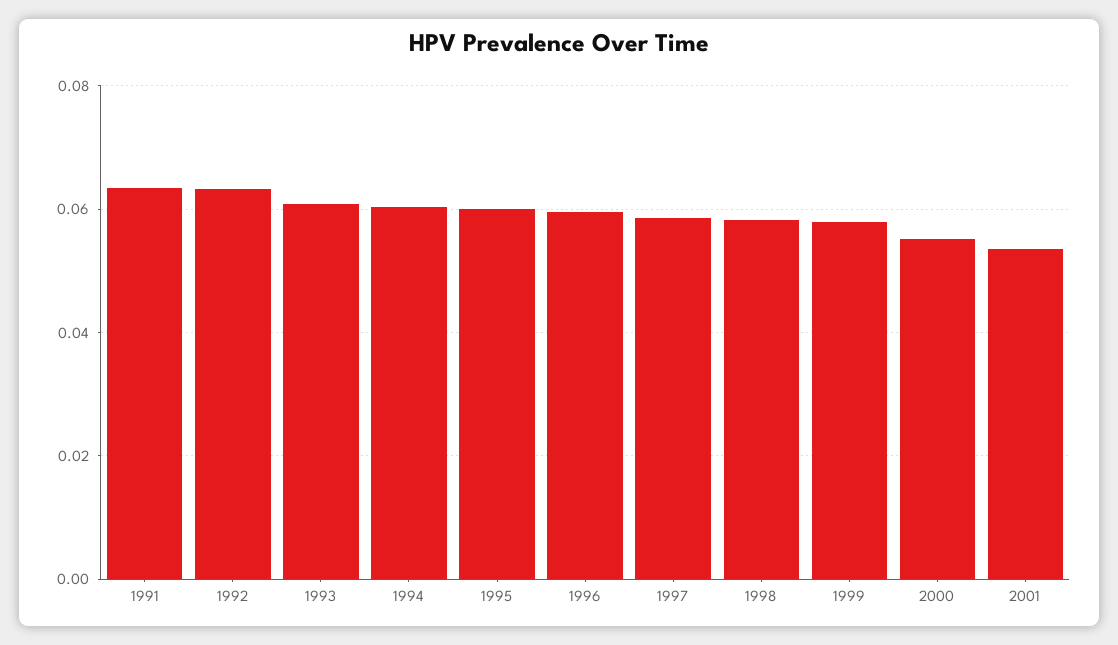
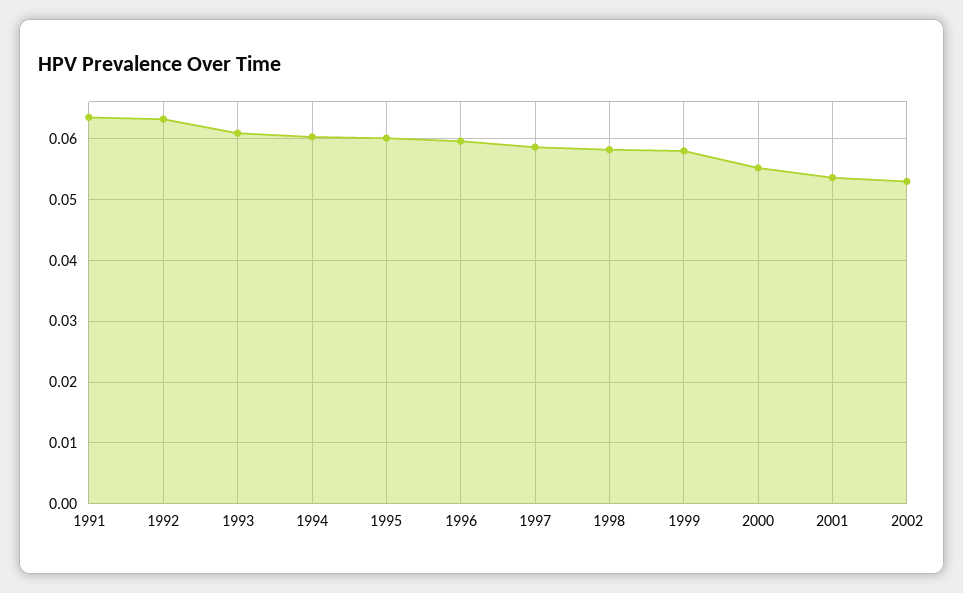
2002: none -> 0.053

